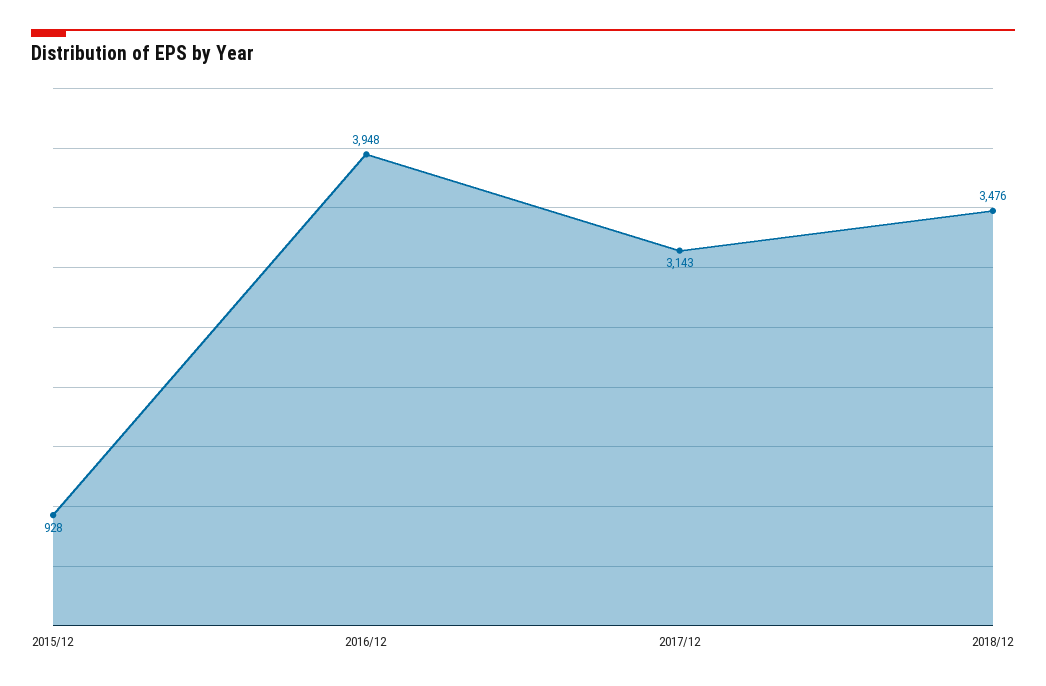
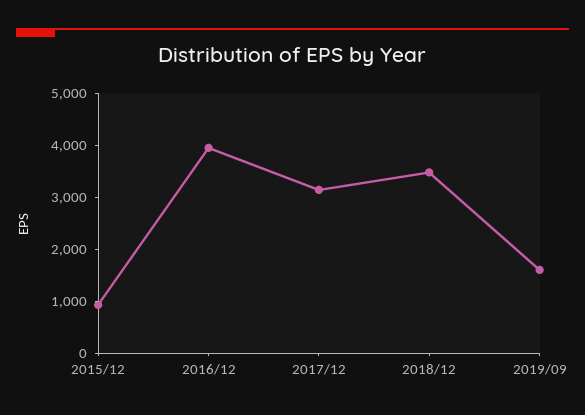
2019/09: none -> 1600

